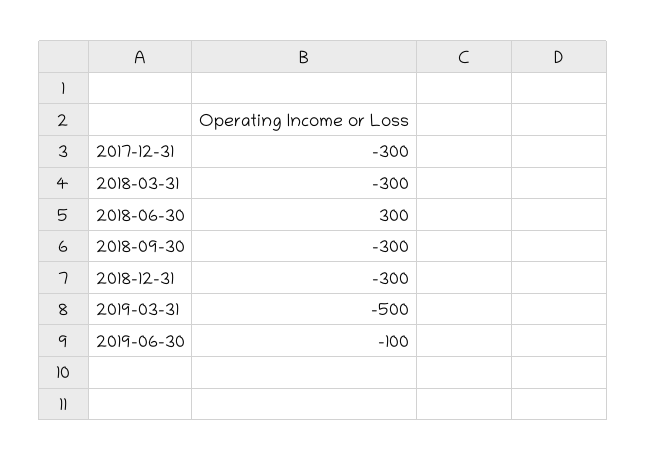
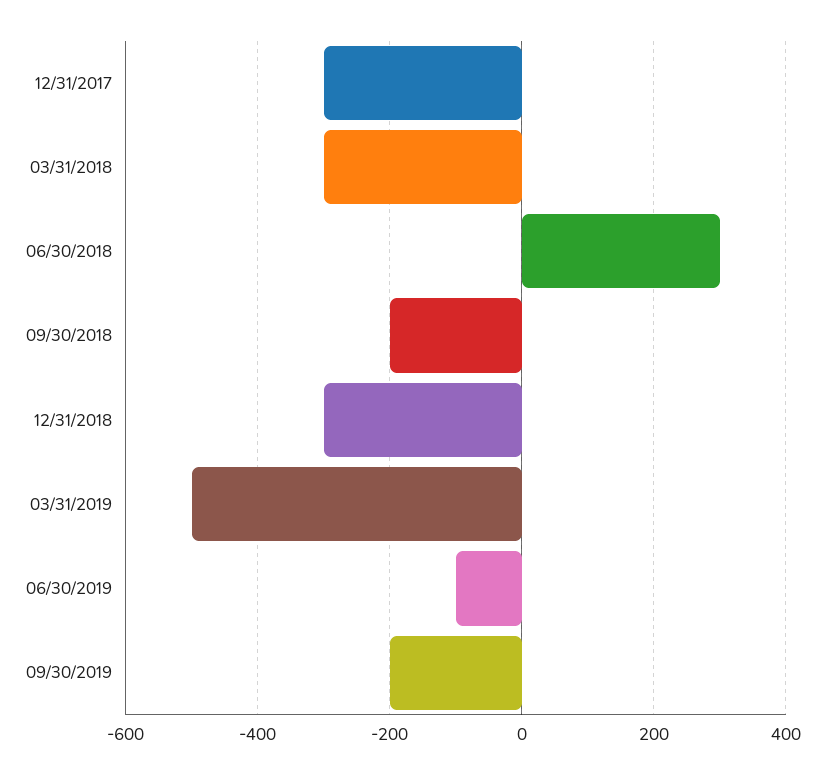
2018-09-30: -300 -> -200
09/30/2019: none -> -200

